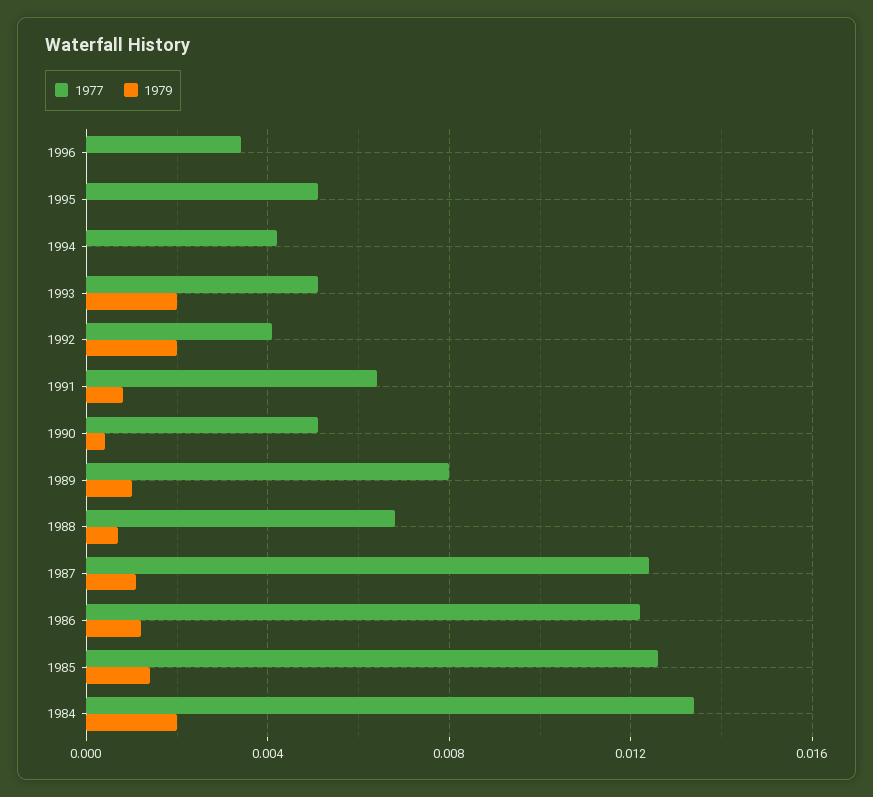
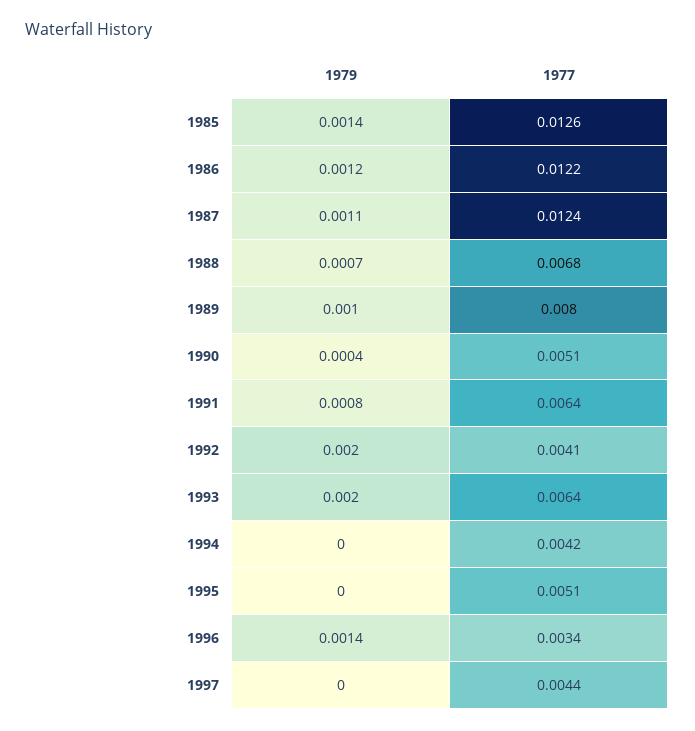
1979, 1996: 0 -> 0.0014
1977, 1993: 0.005 -> 0.0064
1977, 1984: 0.0135 -> none
1979, 1984: 0.002 -> none
1979, 1997: none -> 0
1977, 1997: none -> 0.0044

